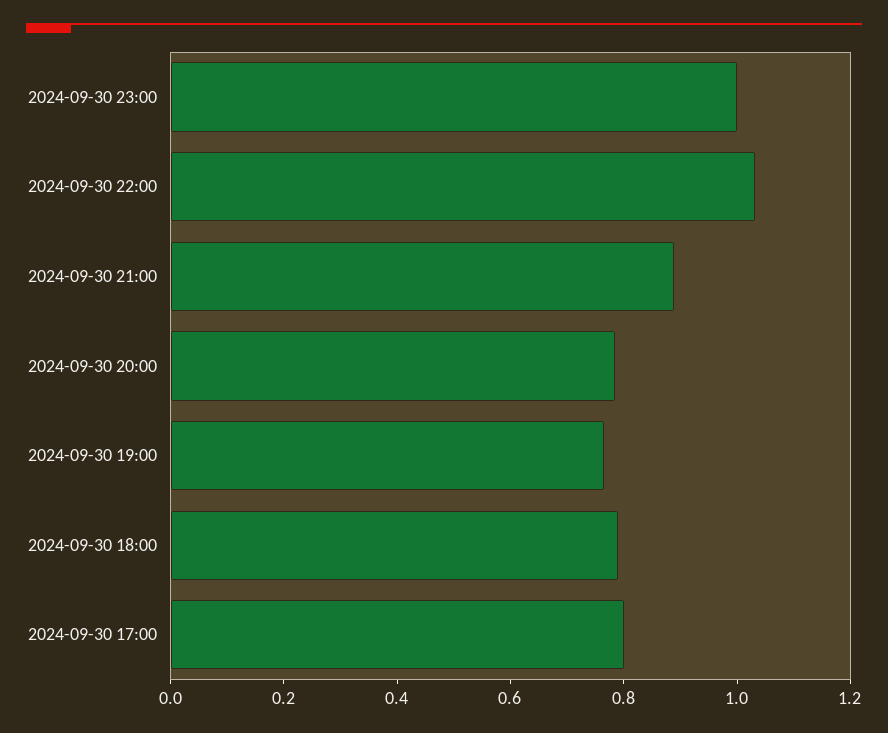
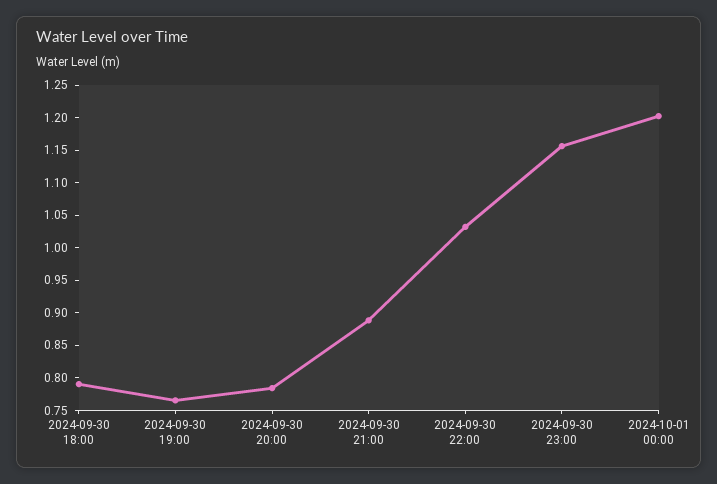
2024-09-30 23:00: 1 -> 1.15
2024-09-30 17:00: 0.8 -> none
2024-10-01 00:00: none -> 1.2

